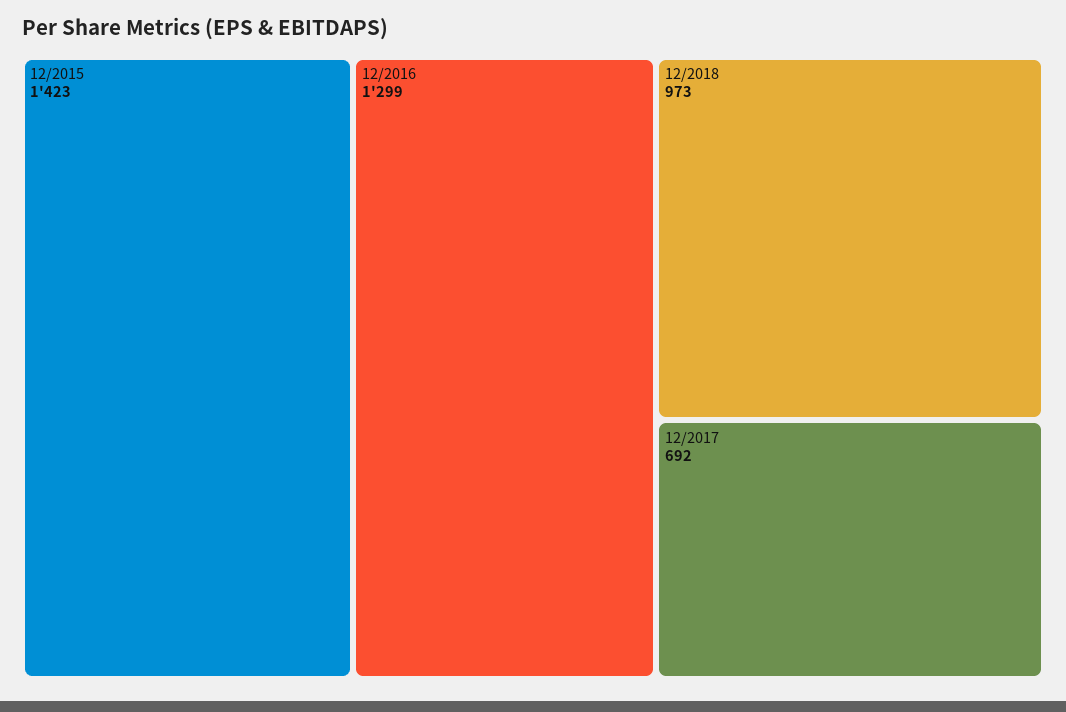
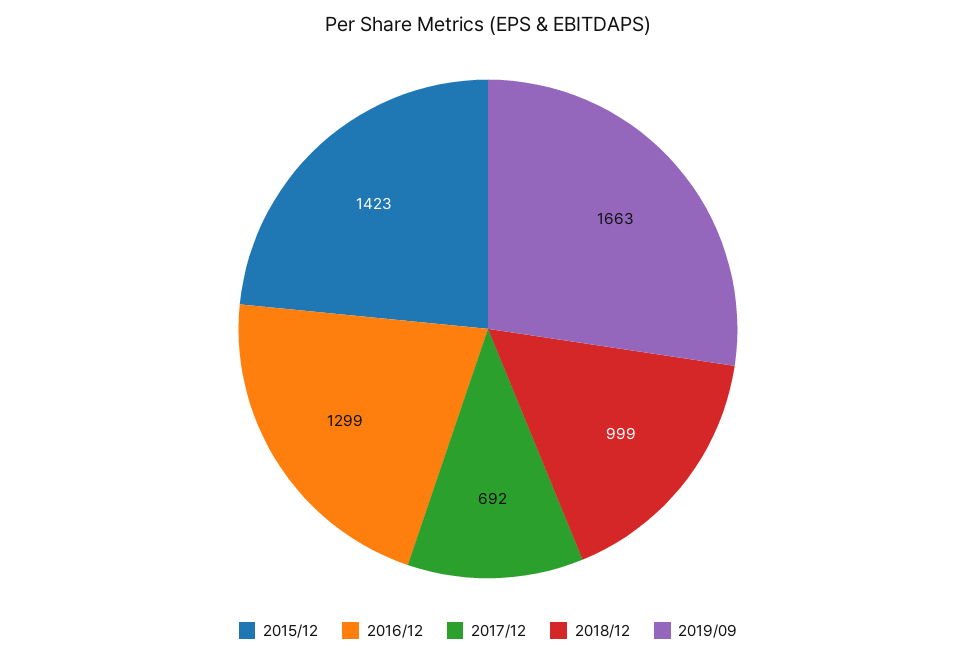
12/2018: 973 -> 999
2019/09: none -> 1663

